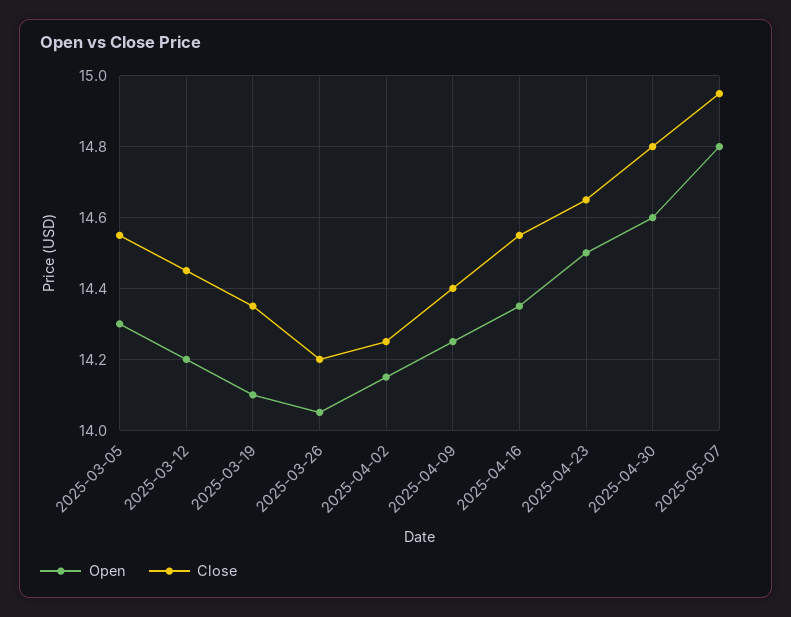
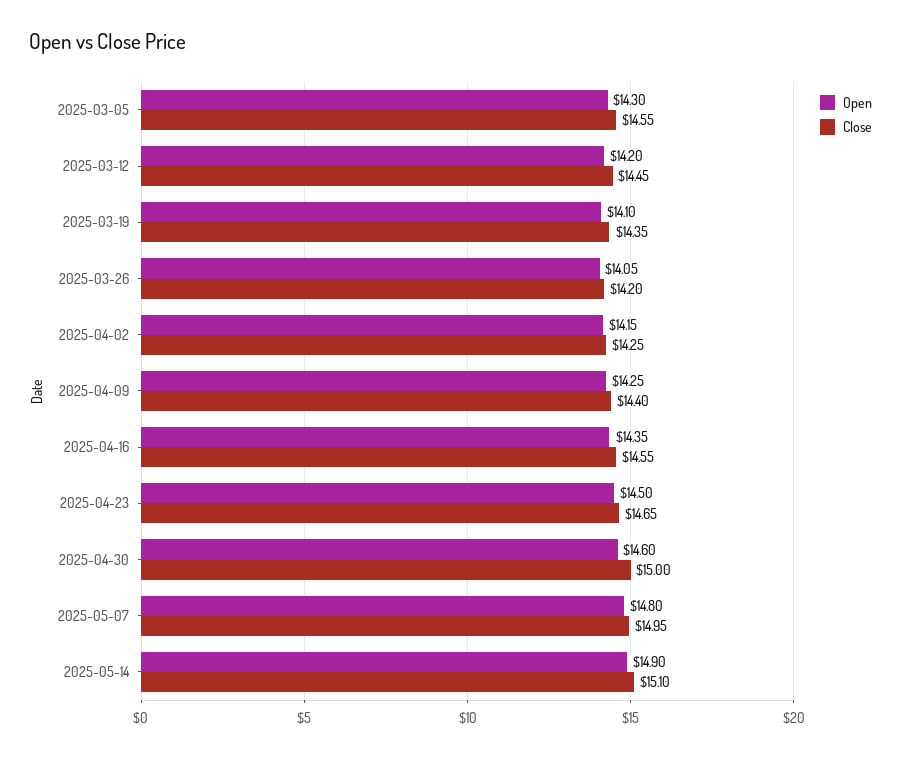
Close, 2025-04-30: 14.8 -> 15
Open, 2025-05-14: none -> 14.9
Close, 2025-05-14: none -> 15.1

